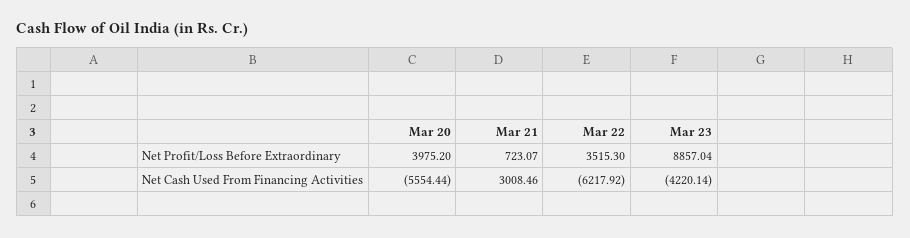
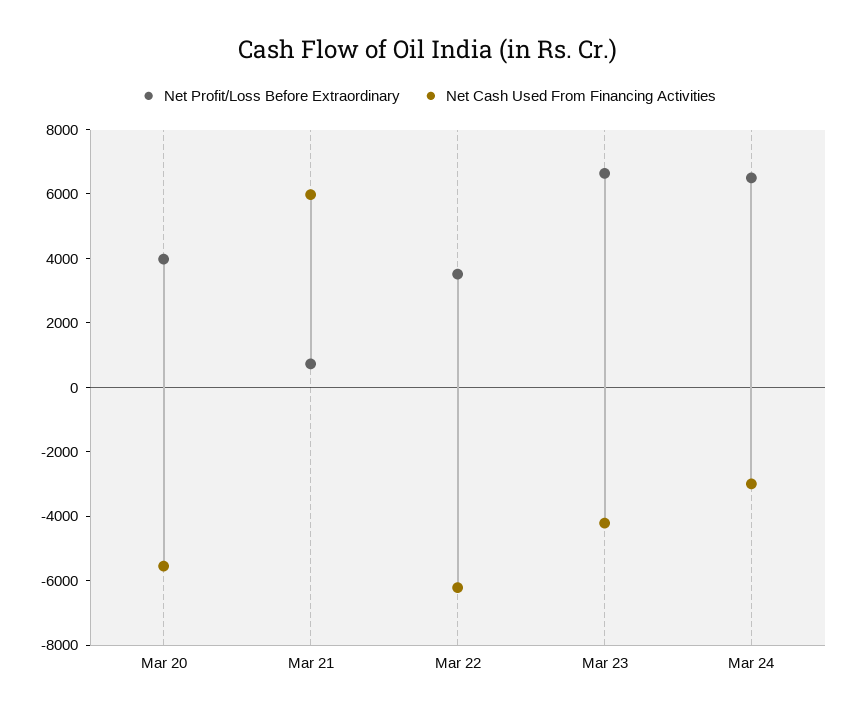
Net Profit/Loss Before Extraordinary, Mar 23: 8857.04 -> 6500
Net Cash Used From Financing Activities, Mar 21: 3008.46 -> 6000
Net Profit/Loss Before Extraordinary, Mar 24: none -> 6500
Net Cash Used From Financing Activities, Mar 24: none -> -3000

